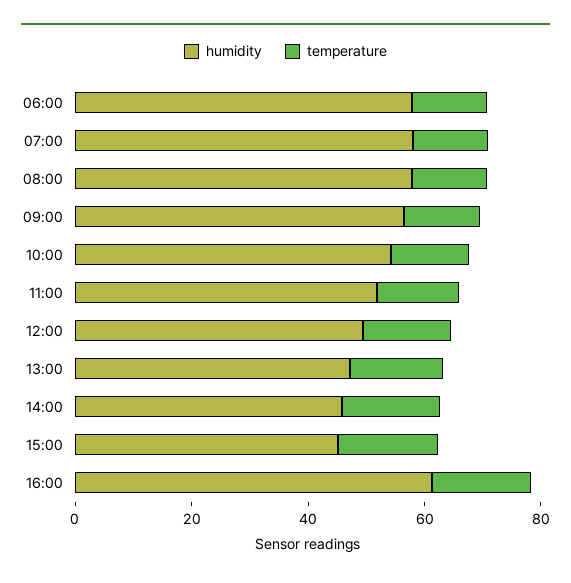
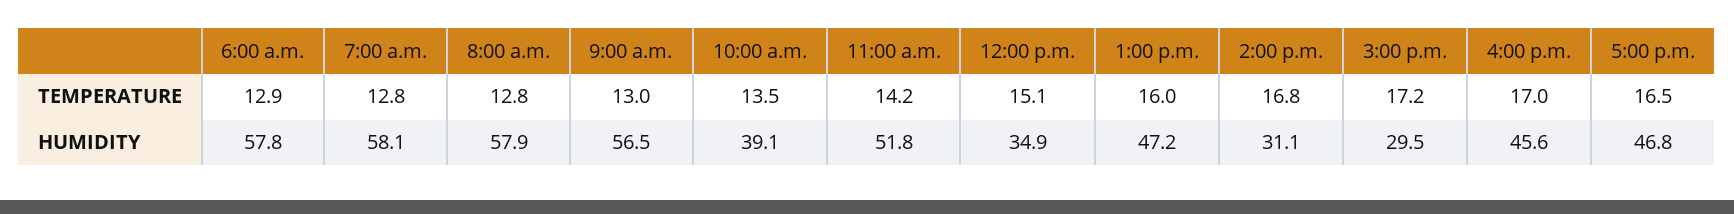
humidity, 10:00: 55 -> 39.1
humidity, 12:00: 50 -> 34.9
humidity, 14:00: 45 -> 31.1
humidity, 15:00: 45 -> 29.5
humidity, 16:00: 60 -> 45.6
temperature, 5:00 p.m.: none -> 16.5
humidity, 5:00 p.m.: none -> 46.8

